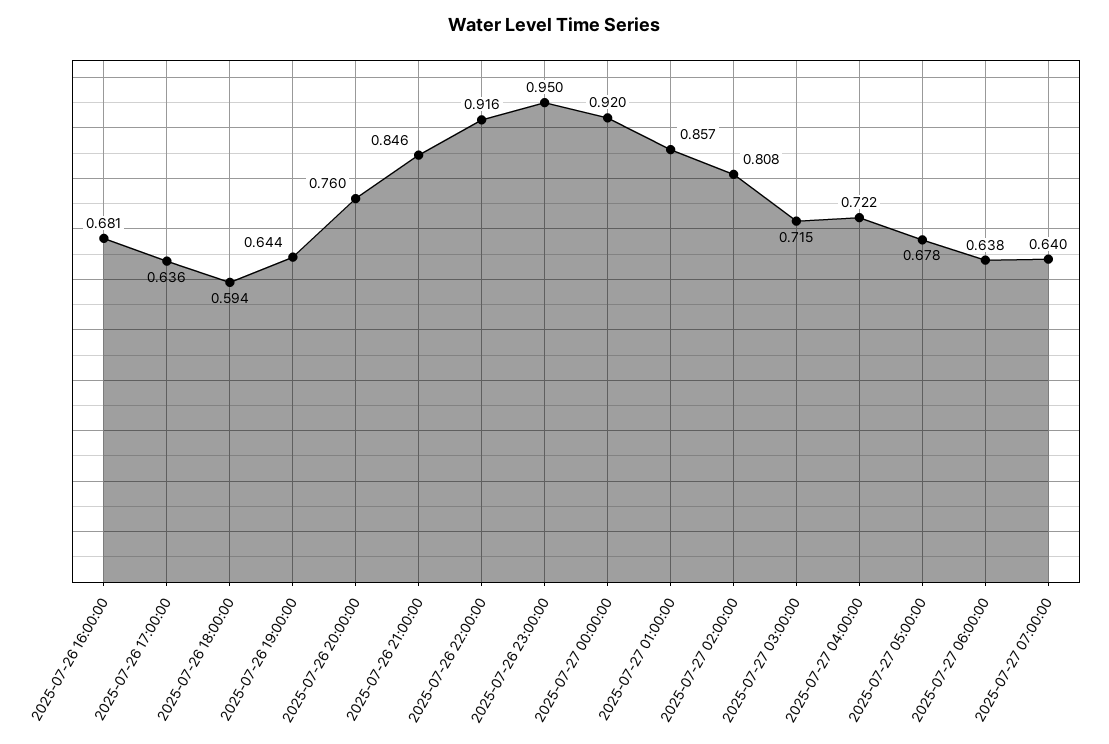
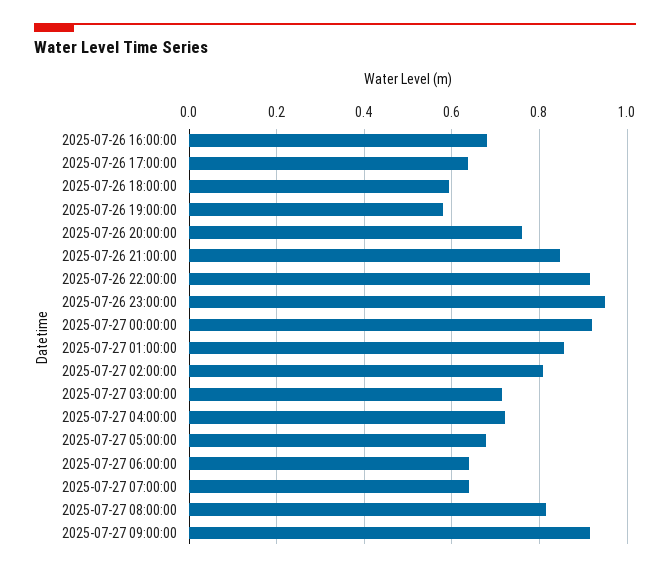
2025-07-26 19:00:00: 0.644 -> 0.58
2025-07-27 08:00:00: none -> 0.82
2025-07-27 09:00:00: none -> 0.92

